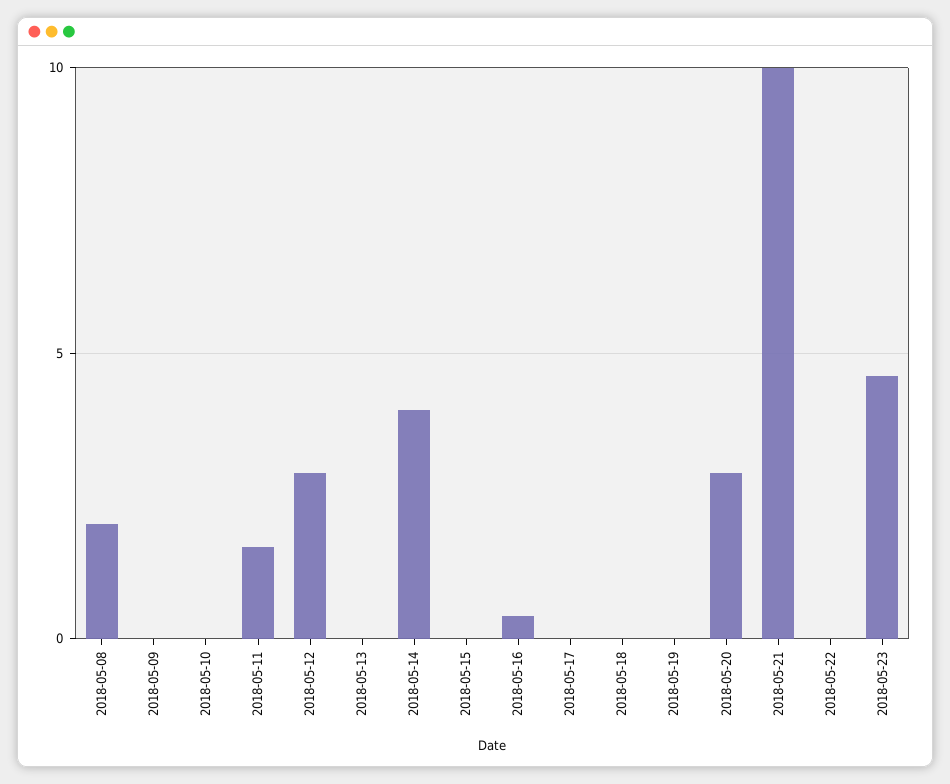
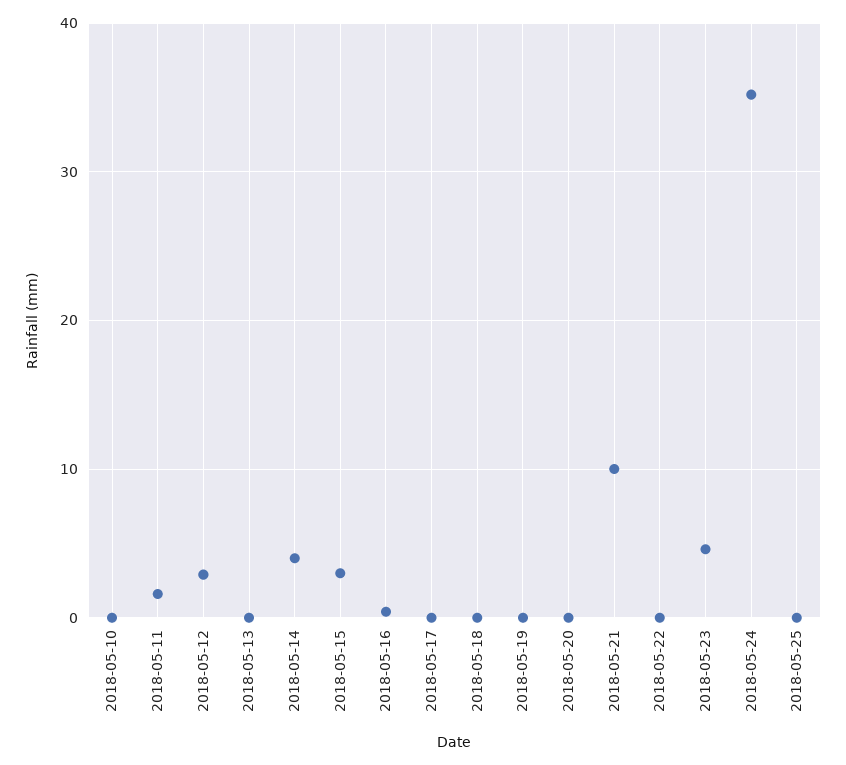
2018-05-08: 2 -> none
2018-05-09: 0 -> none
2018-05-15: 0 -> 3
2018-05-20: 3 -> 0
2018-05-24: none -> 35
2018-05-25: none -> 0

